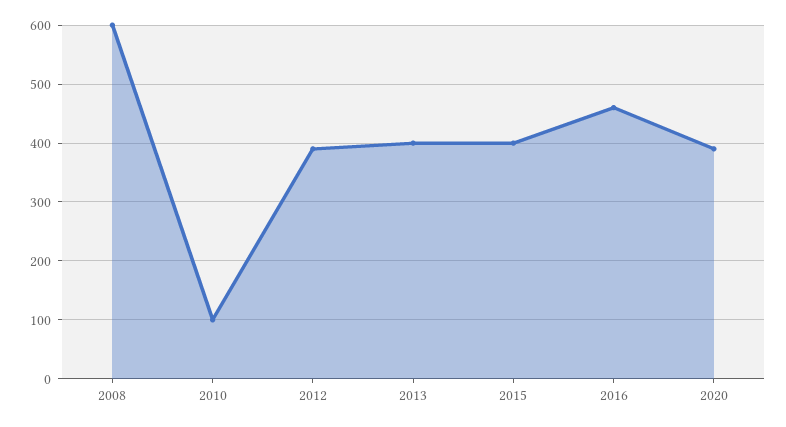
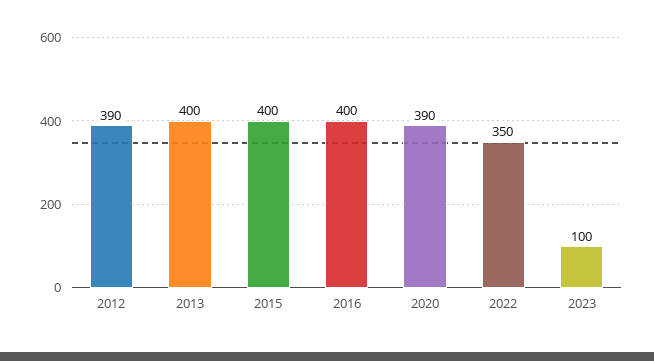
2008: 600 -> none
2010: 100 -> none
2016: 460 -> 400
2022: none -> 350
2023: none -> 100

